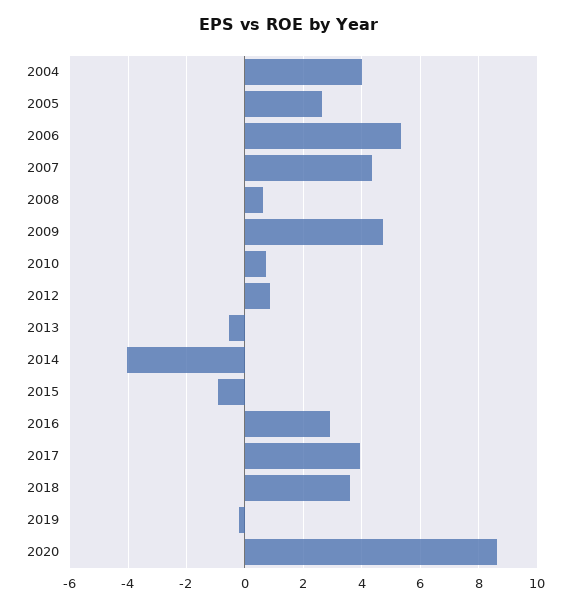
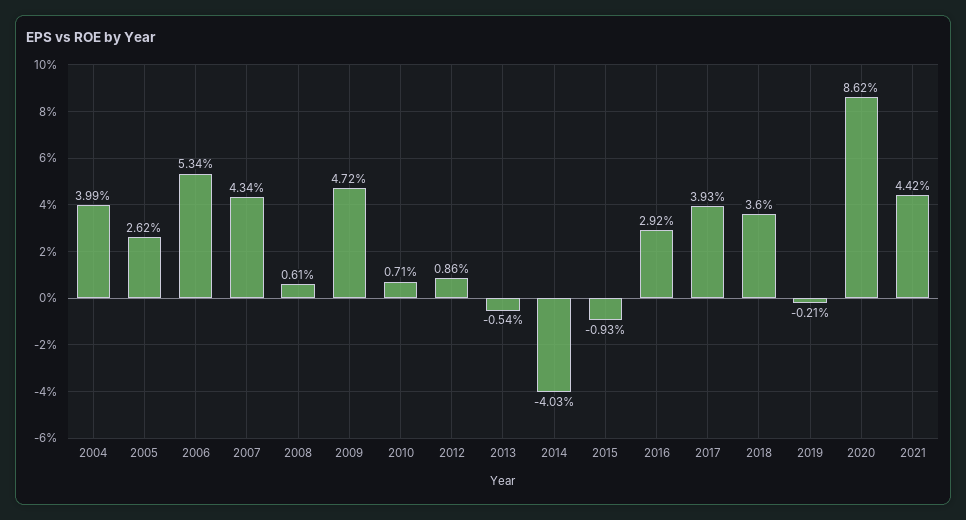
2021: none -> 4.42

